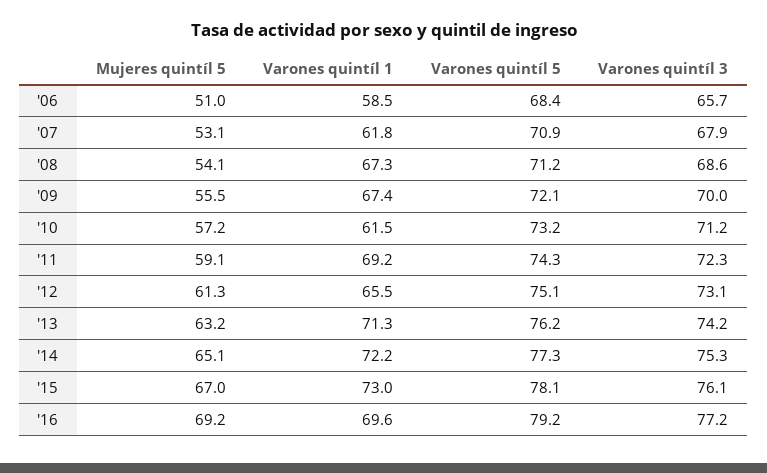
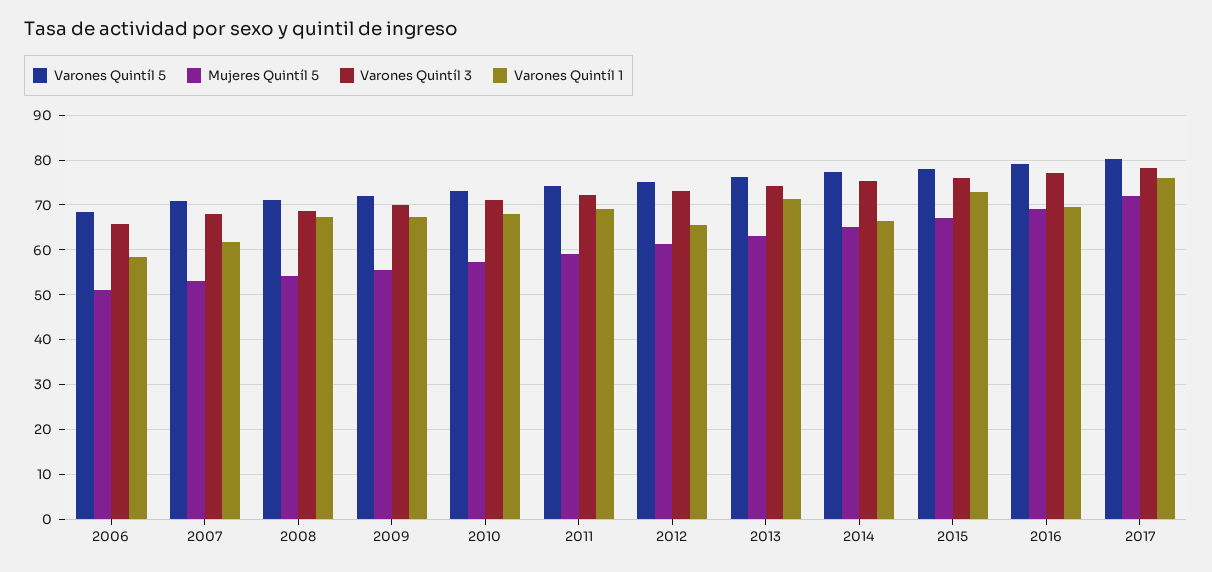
Varones quintíl 1, '10: 61.5 -> 68
Varones quintíl 1, '14: 72.2 -> 66
Varones quintíl 5, 2017: none -> 80
Mujeres quintíl 5, 2017: none -> 72
Varones quintíl 3, 2017: none -> 78
Varones quintíl 1, 2017: none -> 76

